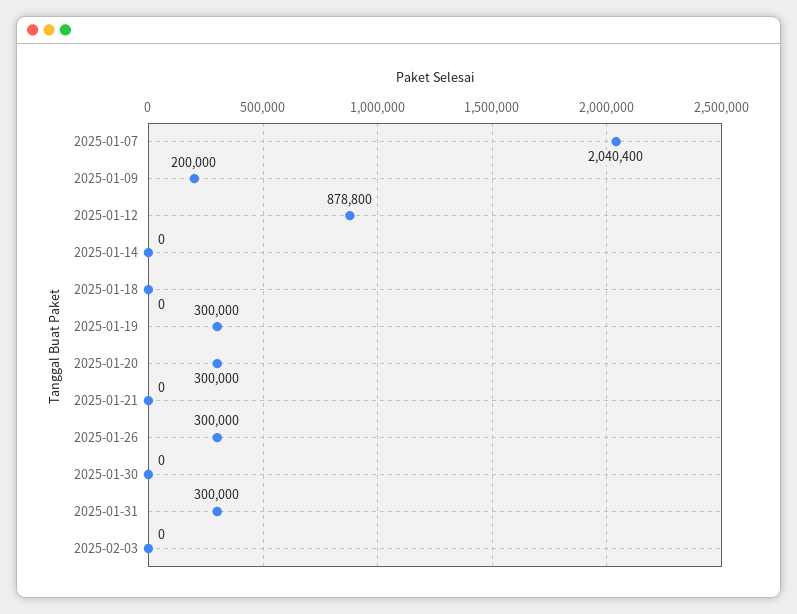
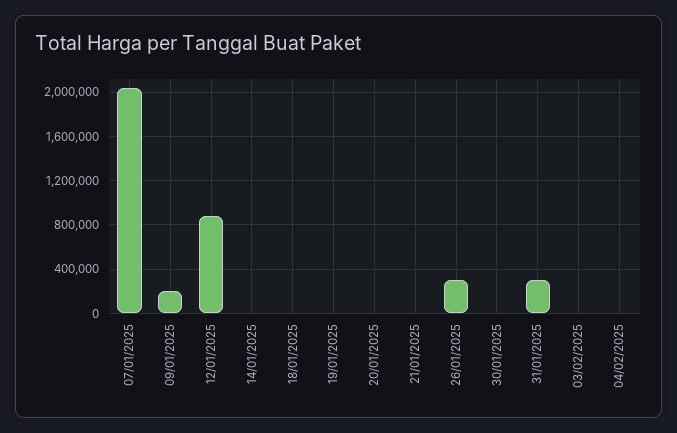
2025-01-19: 300000 -> 0
2025-01-20: 300000 -> 0
04/02/2025: none -> 0

